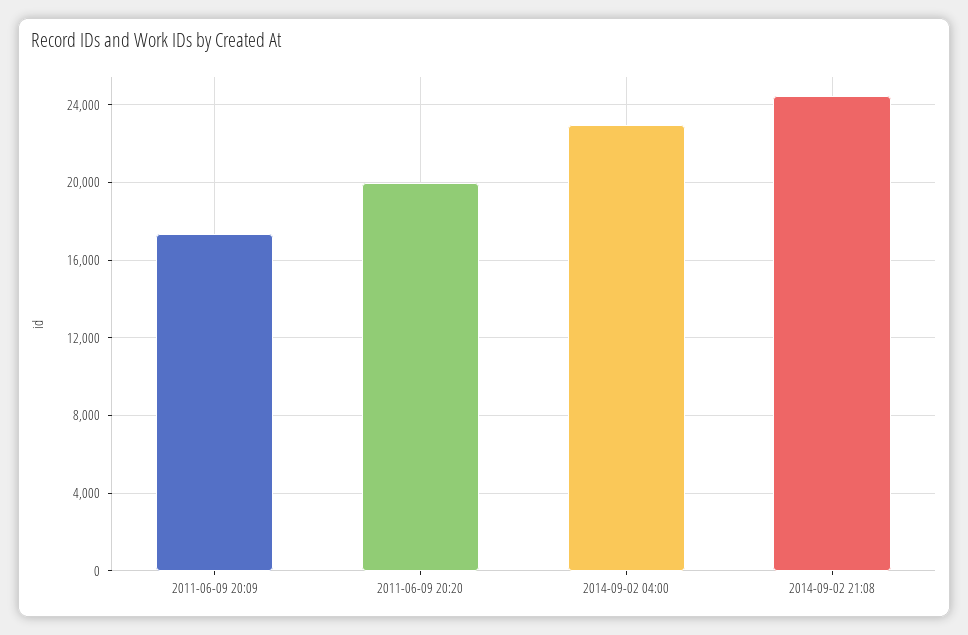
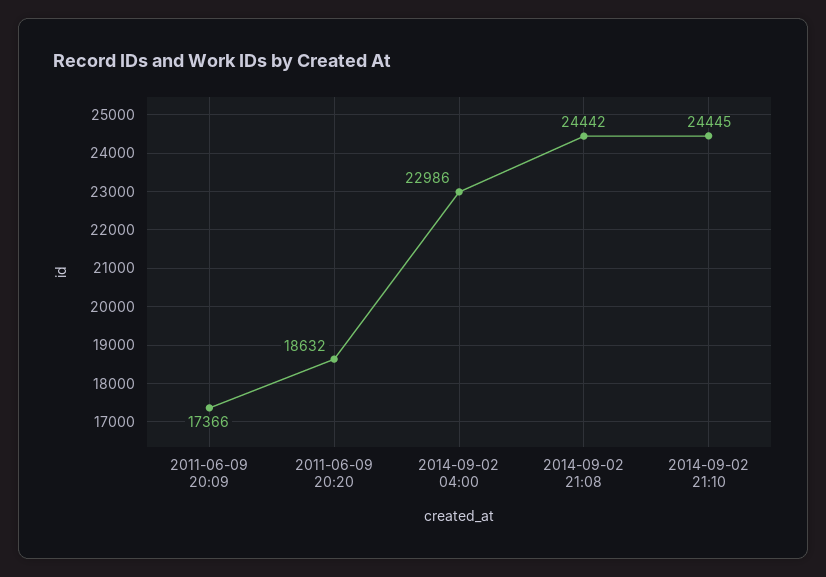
2011-06-09 20:20: 20000 -> 18632
2014-09-02 21:10: none -> 24445

